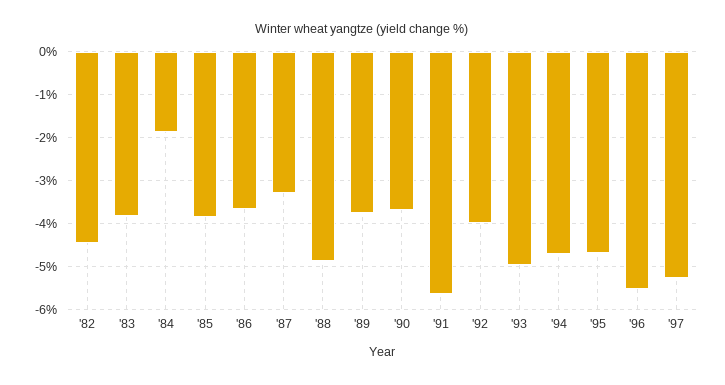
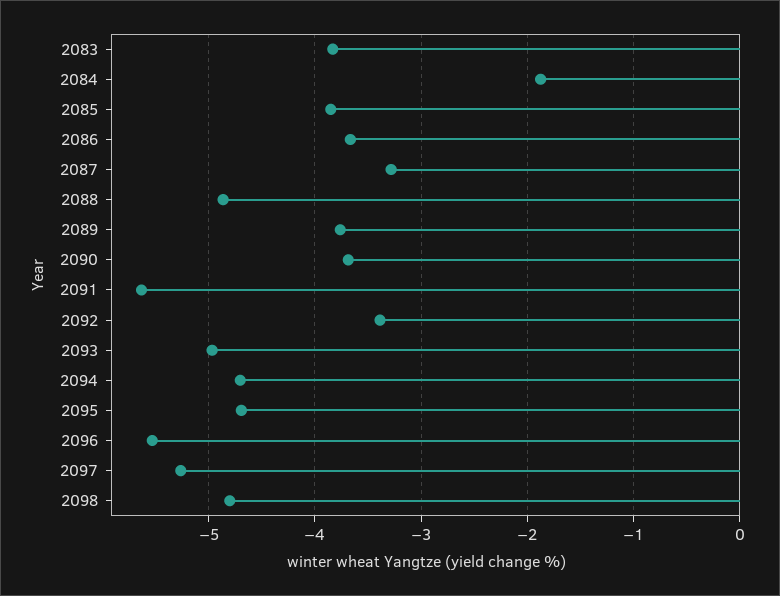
'82: -4.4 -> none
'92: -4 -> -3.4
2098: none -> -4.8

